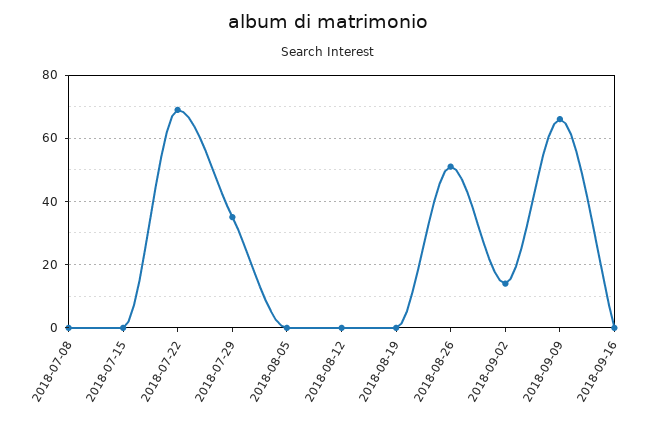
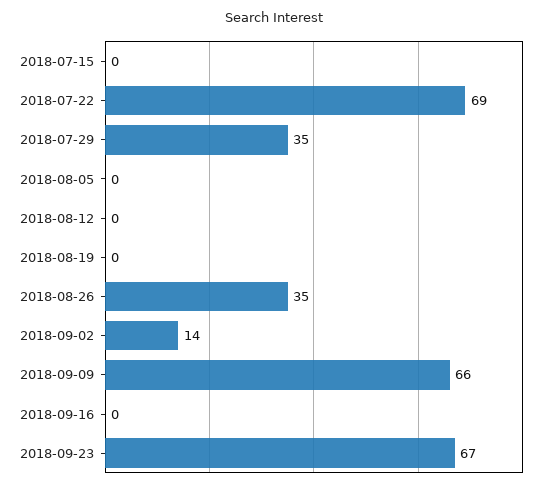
2018-07-08: 0 -> none
2018-08-26: 50 -> 35
2018-09-23: none -> 67

